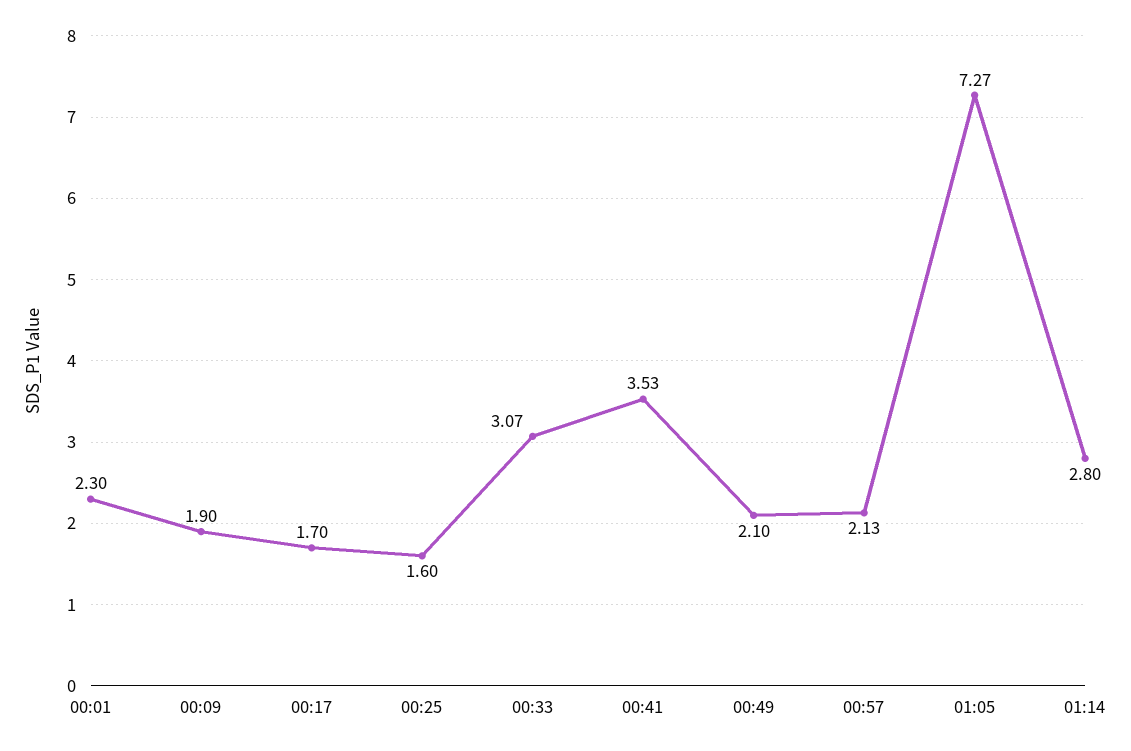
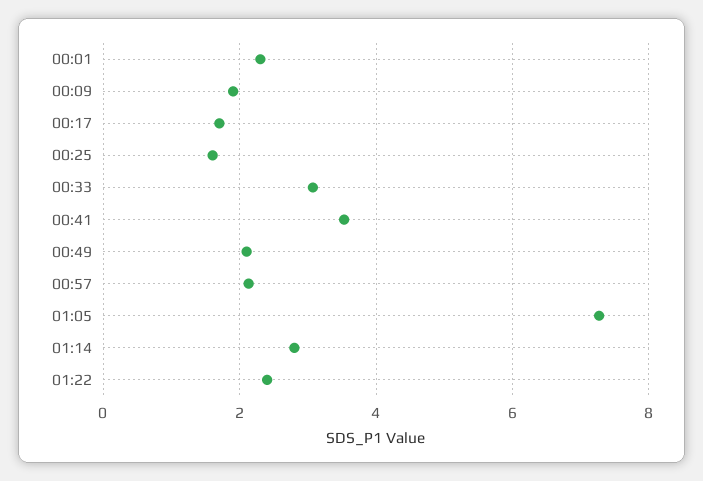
01:22: none -> 2.4

